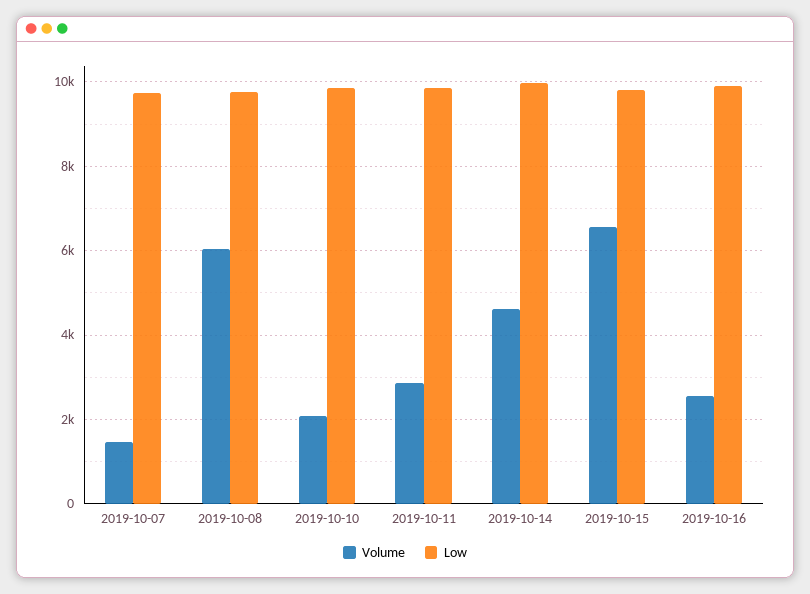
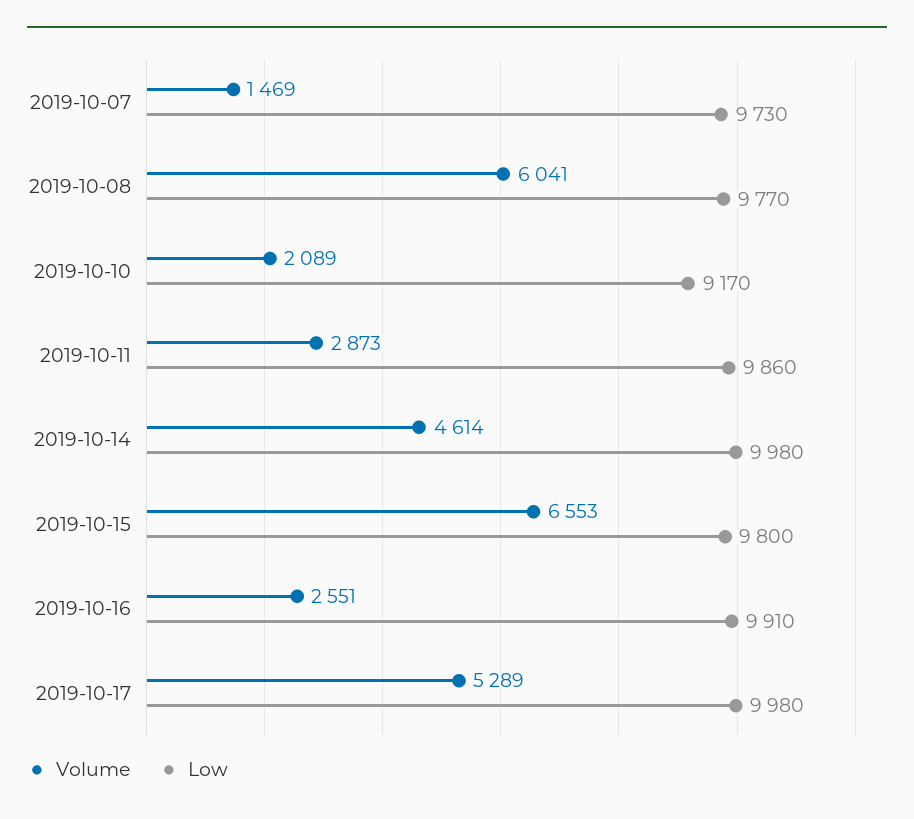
Low, 2019-10-10: 9800 -> 9170
Volume, 2019-10-17: none -> 5289
Low, 2019-10-17: none -> 9980

